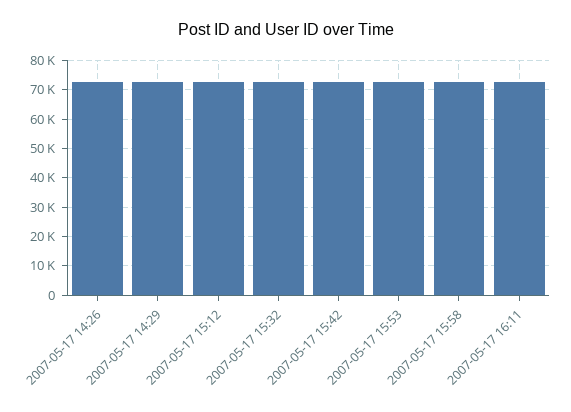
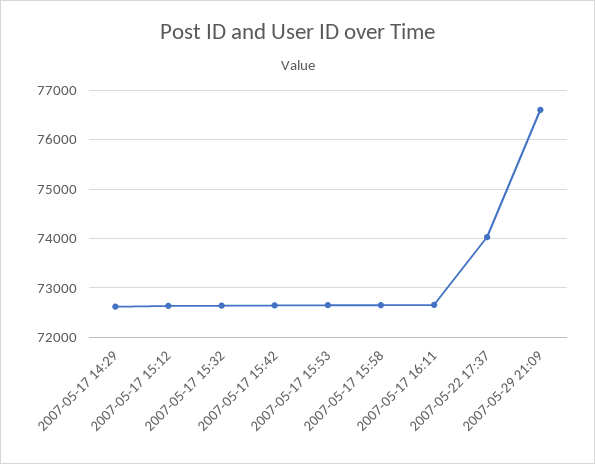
2007-05-17 14:26: 72500 -> none
2007-05-22 17:37: none -> 74000
2007-05-29 21:09: none -> 76600

